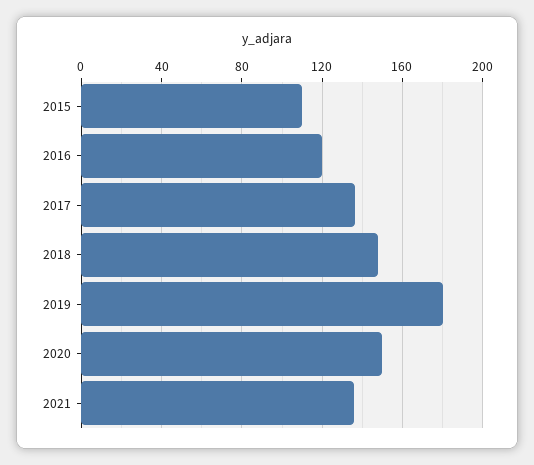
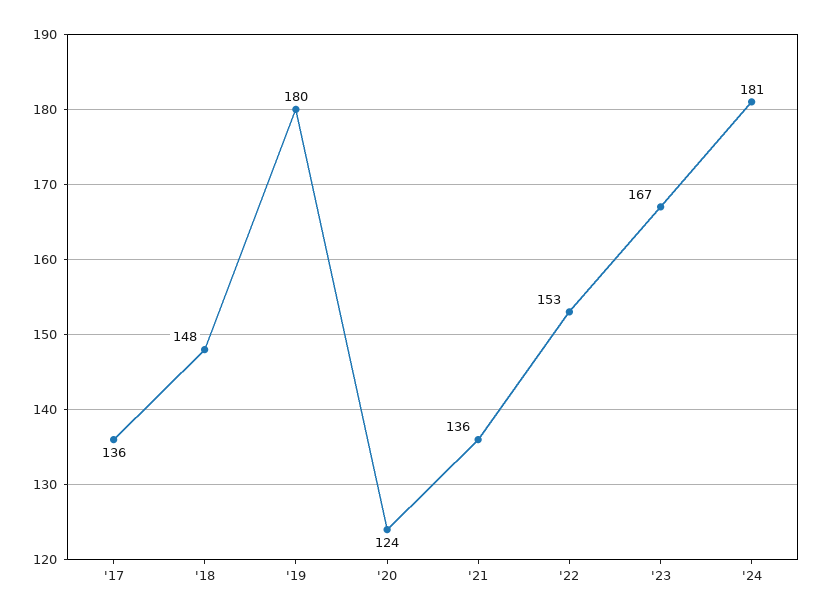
2015: 110 -> none
2016: 120 -> none
2020: 150 -> 124
'22: none -> 153
'23: none -> 167
'24: none -> 181

